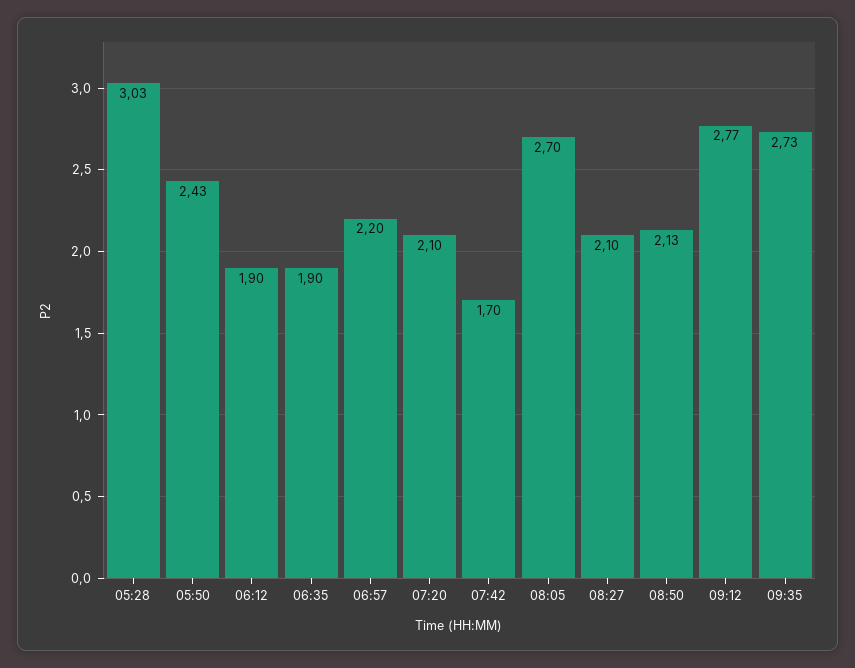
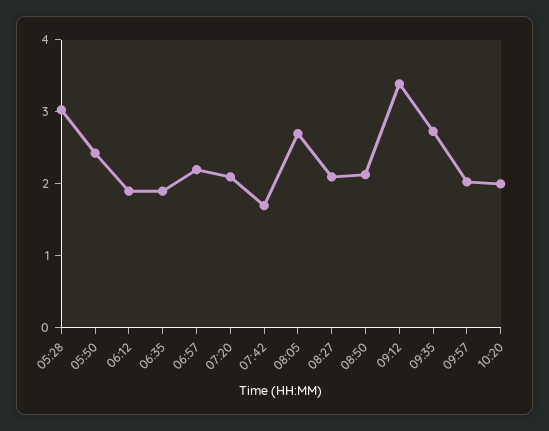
09:12: 2.77 -> 3.4
09:57: none -> 2
10:20: none -> 2

